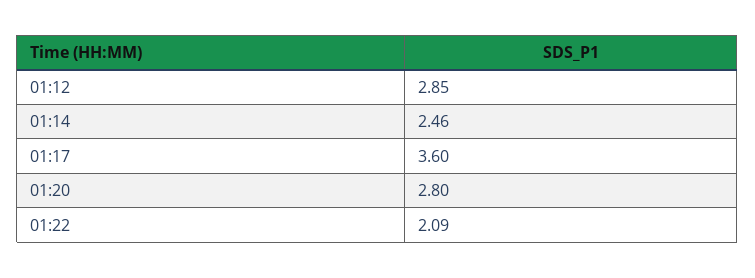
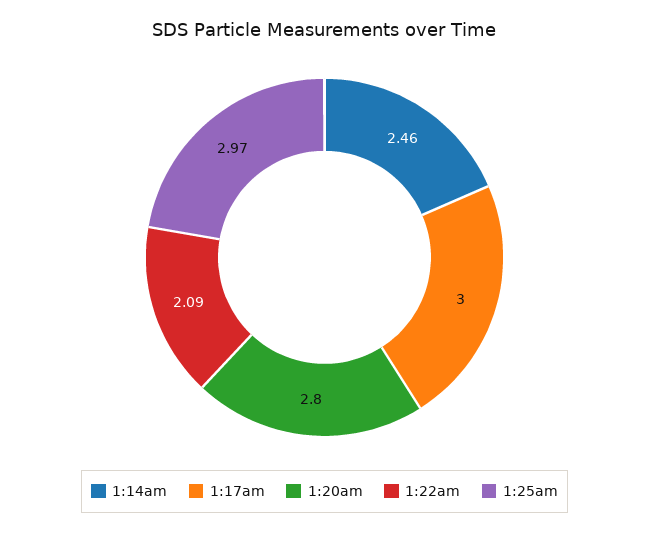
01:12: 2.85 -> none
01:17: 3.6 -> 3
1:25am: none -> 2.97

